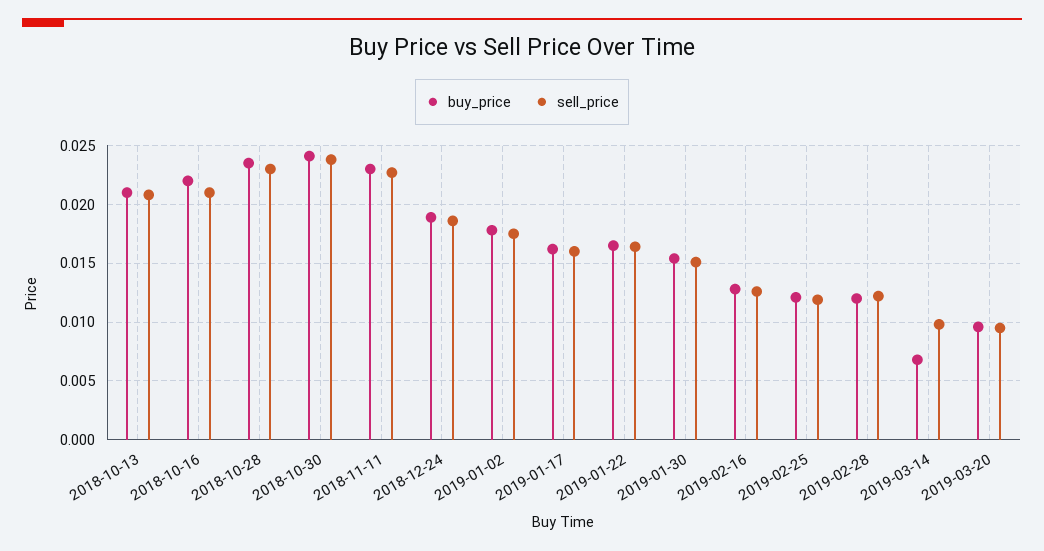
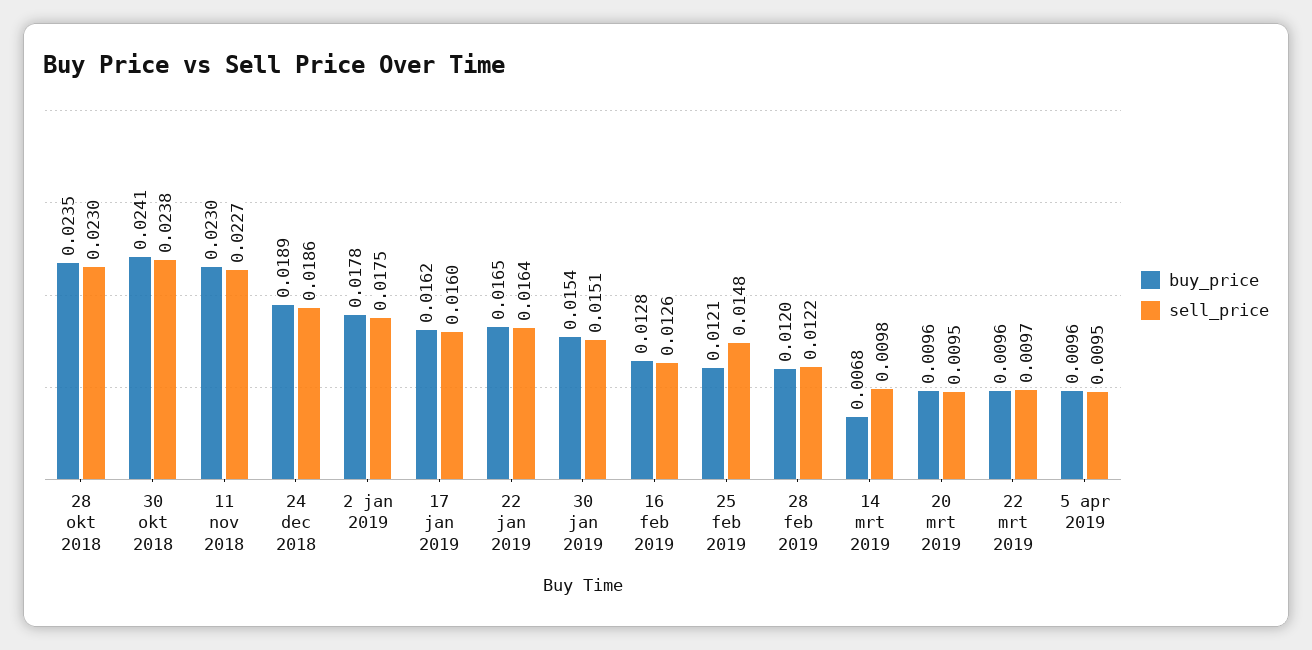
buy_price, 2018-10-13: 0.021 -> none
sell_price, 2018-10-13: 0.021 -> none
buy_price, 2018-10-16: 0.022 -> none
sell_price, 2018-10-16: 0.021 -> none
sell_price, 2019-02-25: 0.012 -> 0.0148
buy_price, 22 mrt 2019: none -> 0.0096
sell_price, 22 mrt 2019: none -> 0.0097
buy_price, 5 apr 2019: none -> 0.0096
sell_price, 5 apr 2019: none -> 0.0095

